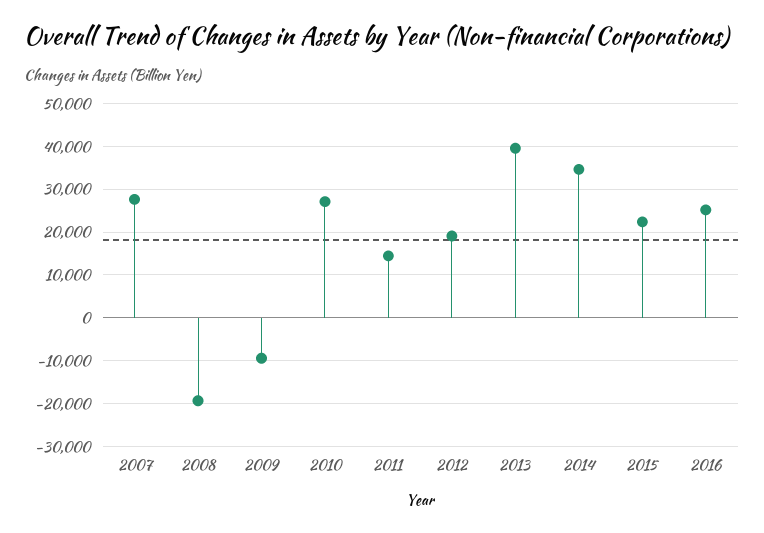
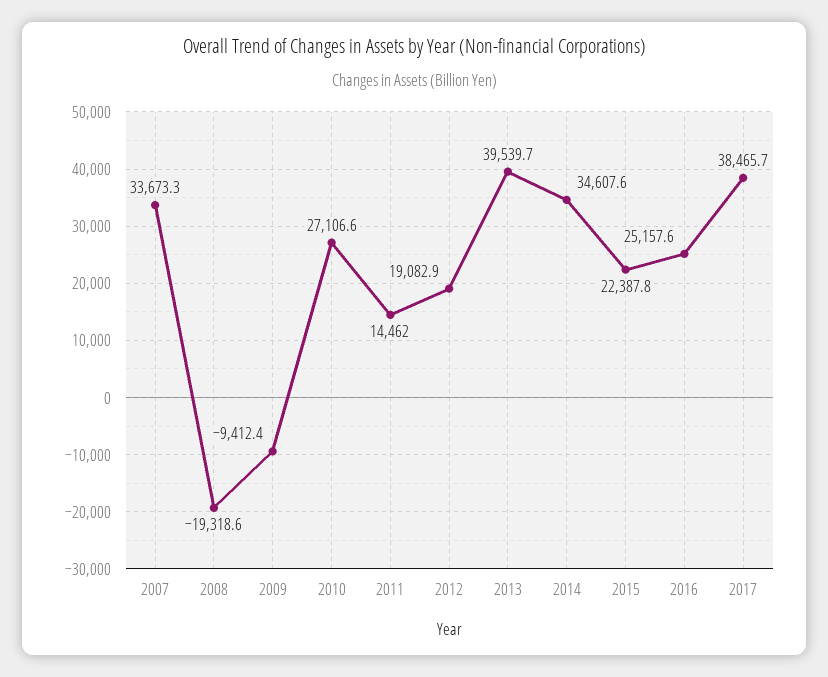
2007: 28000 -> 33673.3
2017: none -> 38465.7

